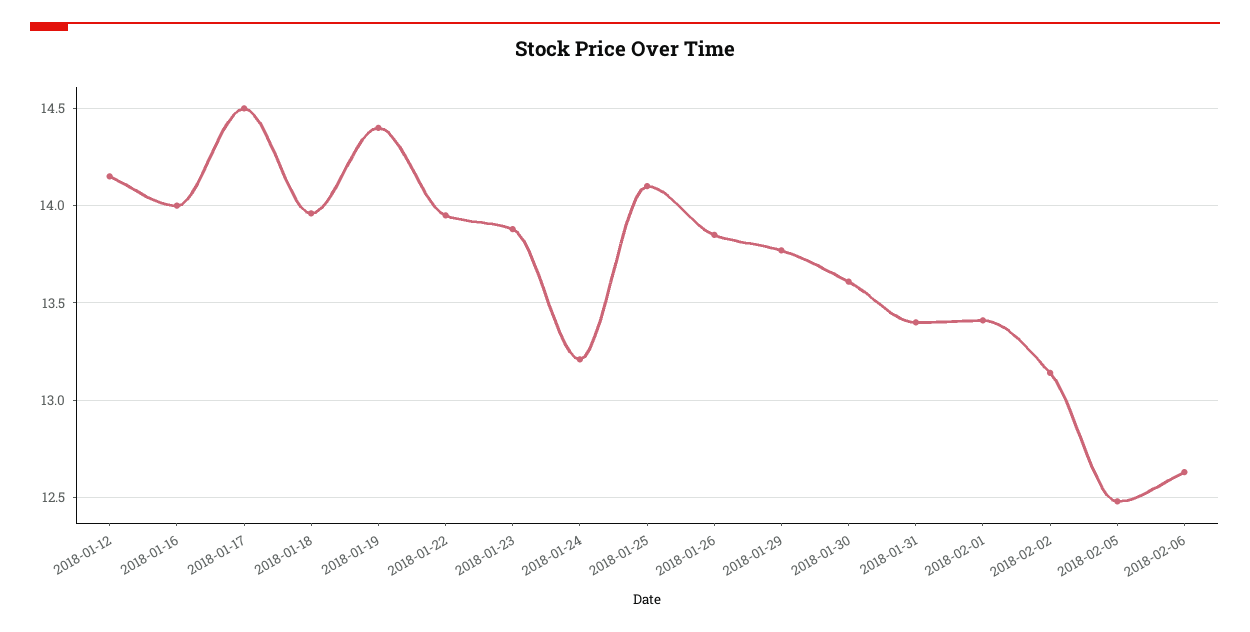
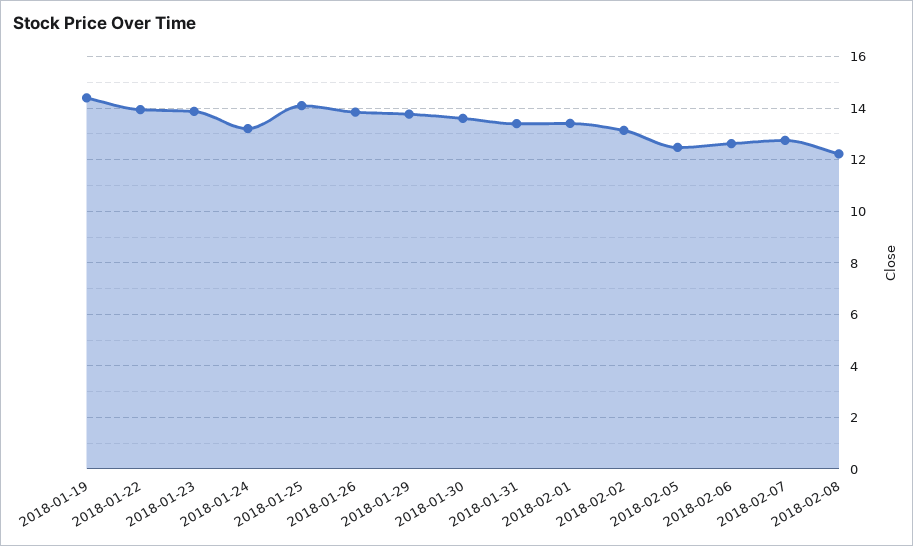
2018-01-12: 14.15 -> none
2018-01-16: 14 -> none
2018-01-17: 14.5 -> none
2018-01-18: 13.95 -> none
2018-02-07: none -> 12.75
2018-02-08: none -> 12.25

